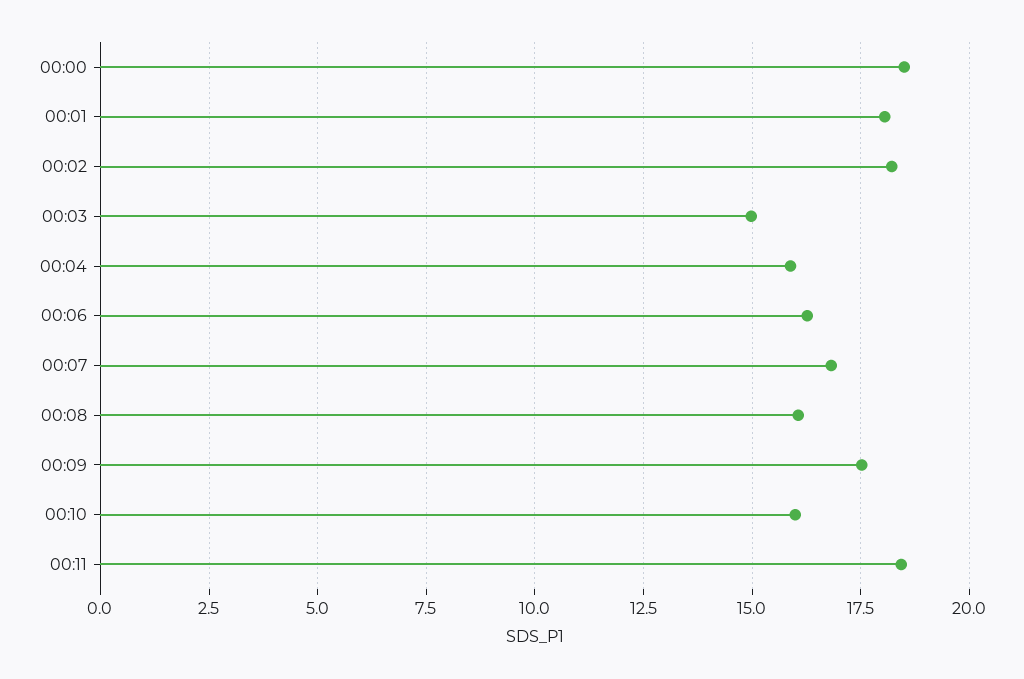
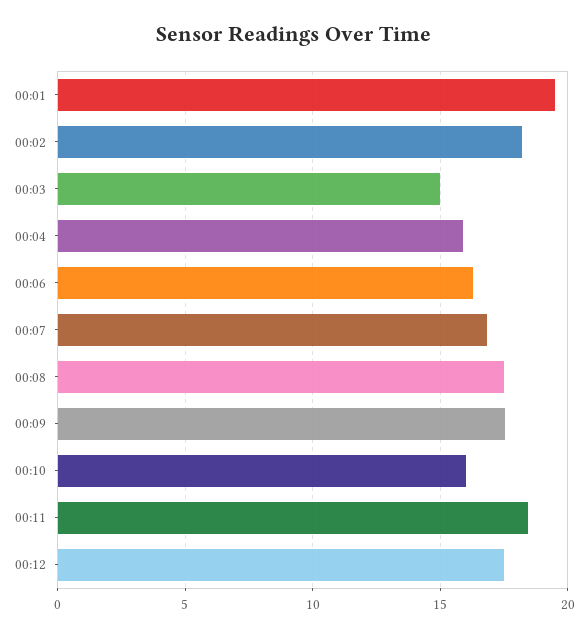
00:00: 18.5 -> none
00:01: 18 -> 19.5
00:08: 16 -> 17.5
00:12: none -> 17.5

